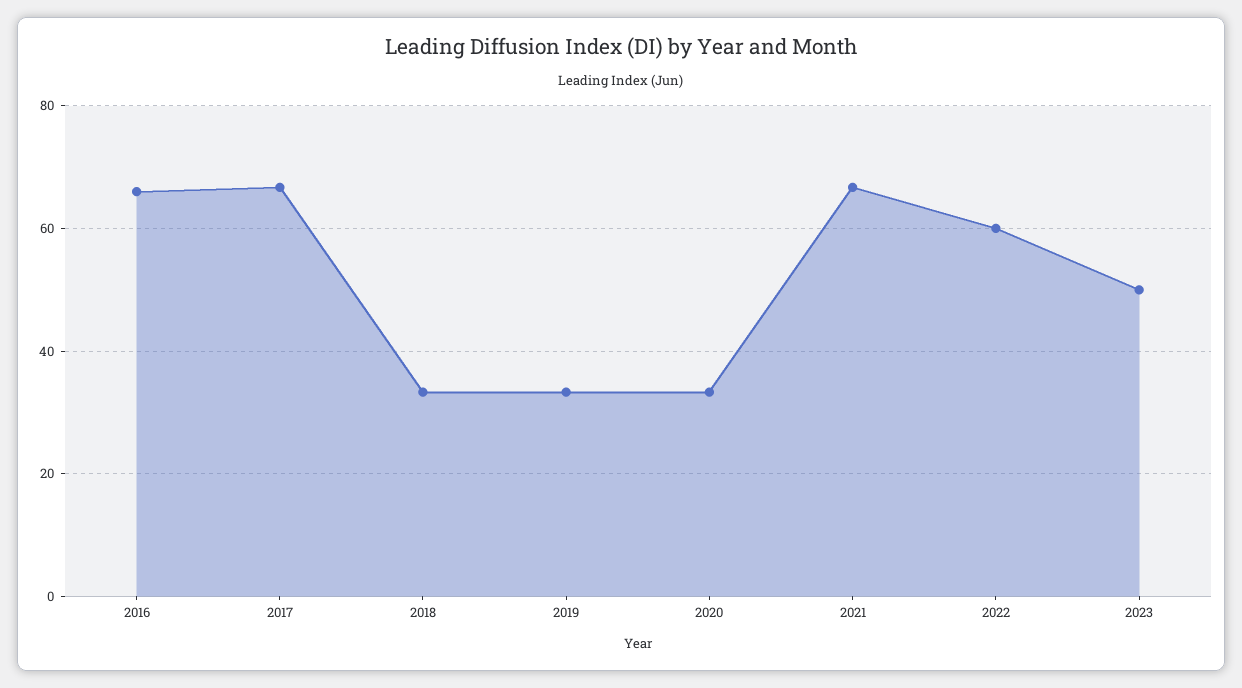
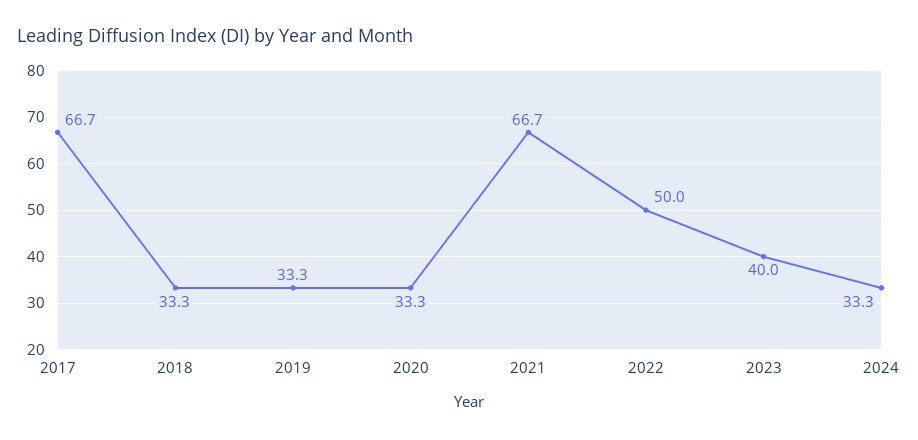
2016: 66 -> none
2022: 60 -> 50
2023: 50 -> 40
2024: none -> 33.3

